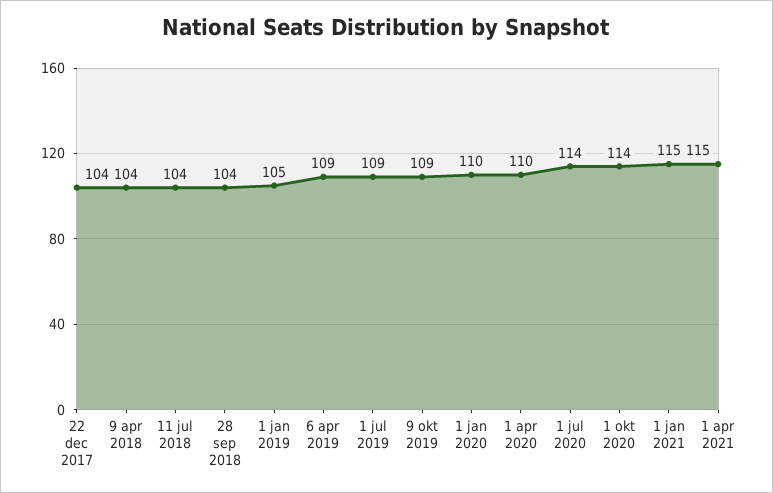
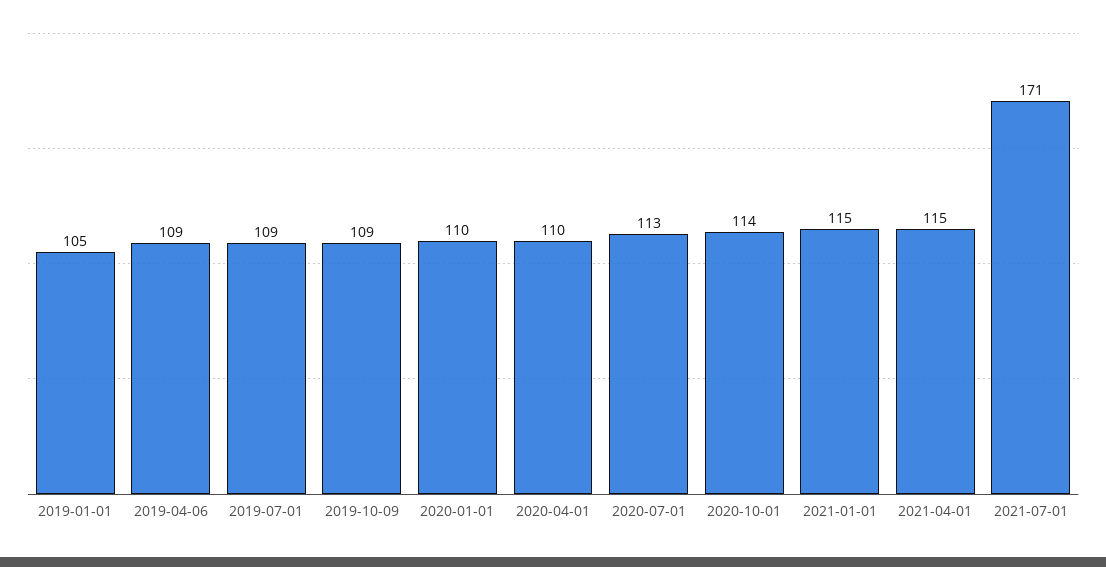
22 dec 2017: 104 -> none
9 apr 2018: 104 -> none
11 jul 2018: 104 -> none
28 sep 2018: 104 -> none
1 jul 2020: 114 -> 113
2021-07-01: none -> 171

